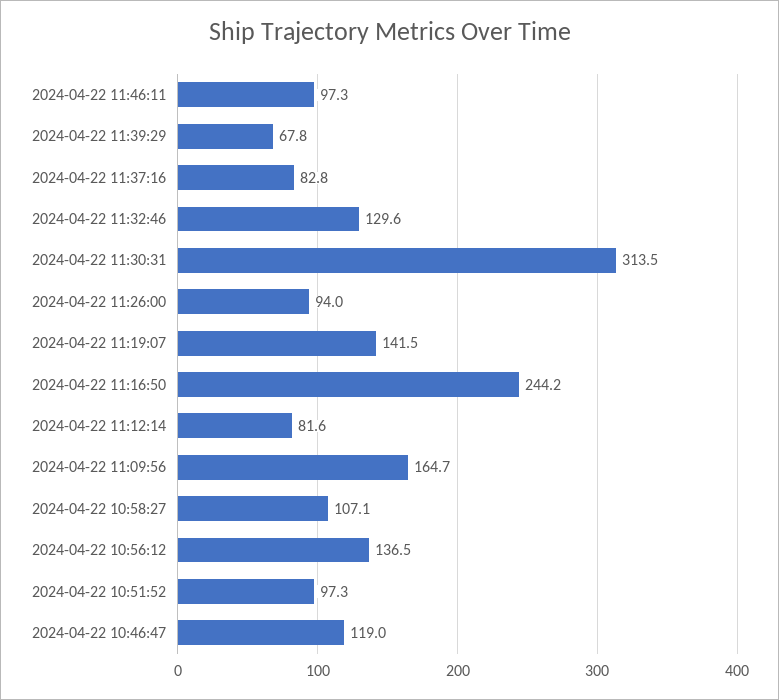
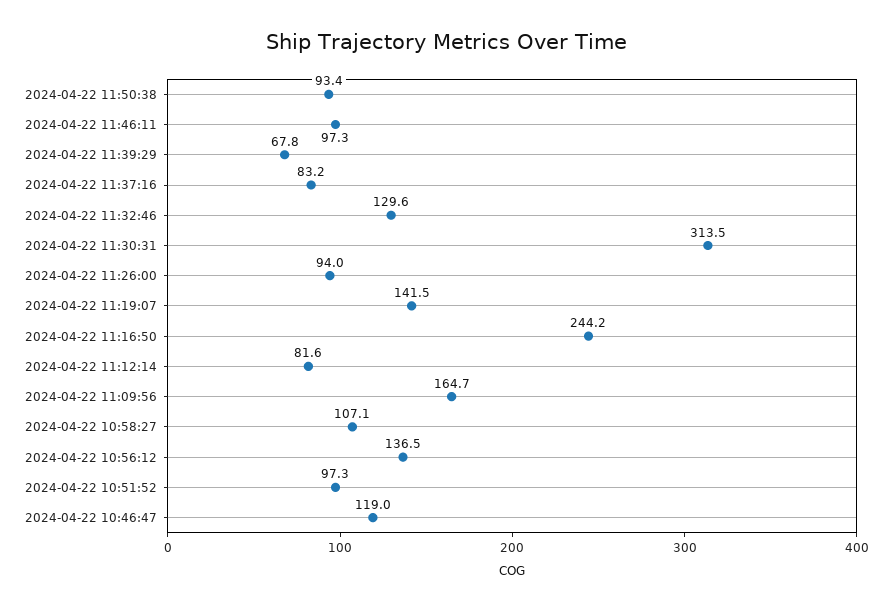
2024-04-22 11:37:16: 82.8 -> 83.2
2024-04-22 11:50:38: none -> 93.4

